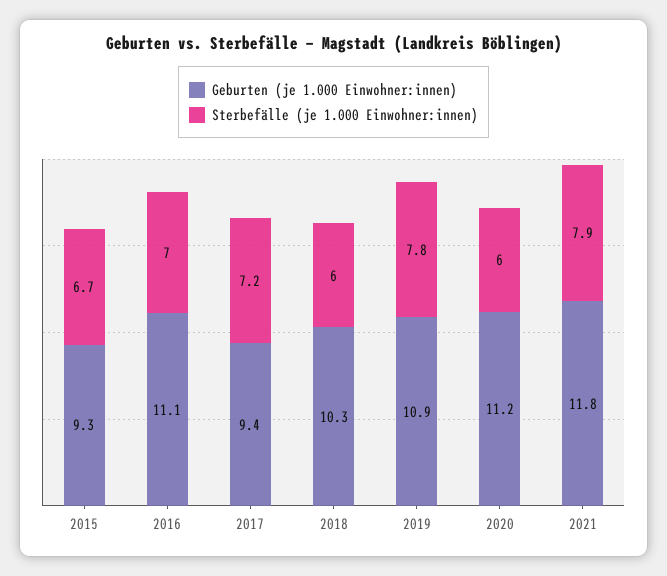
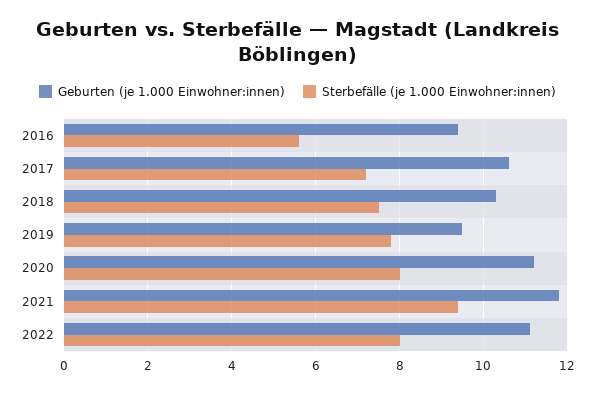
Geburten (je 1.000 Einwohner:innen), 2015: 9.3 -> none
Sterbefälle (je 1.000 Einwohner:innen), 2015: 6.7 -> none
Geburten (je 1.000 Einwohner:innen), 2016: 11.1 -> 9.5
Sterbefälle (je 1.000 Einwohner:innen), 2016: 7 -> 5.5
Geburten (je 1.000 Einwohner:innen), 2017: 9.4 -> 10.5
Sterbefälle (je 1.000 Einwohner:innen), 2018: 6 -> 7.5
Geburten (je 1.000 Einwohner:innen), 2019: 10.9 -> 9.5
Sterbefälle (je 1.000 Einwohner:innen), 2020: 6 -> 8
Sterbefälle (je 1.000 Einwohner:innen), 2021: 7.9 -> 9.5
Geburten (je 1.000 Einwohner:innen), 2022: none -> 11
Sterbefälle (je 1.000 Einwohner:innen), 2022: none -> 8

